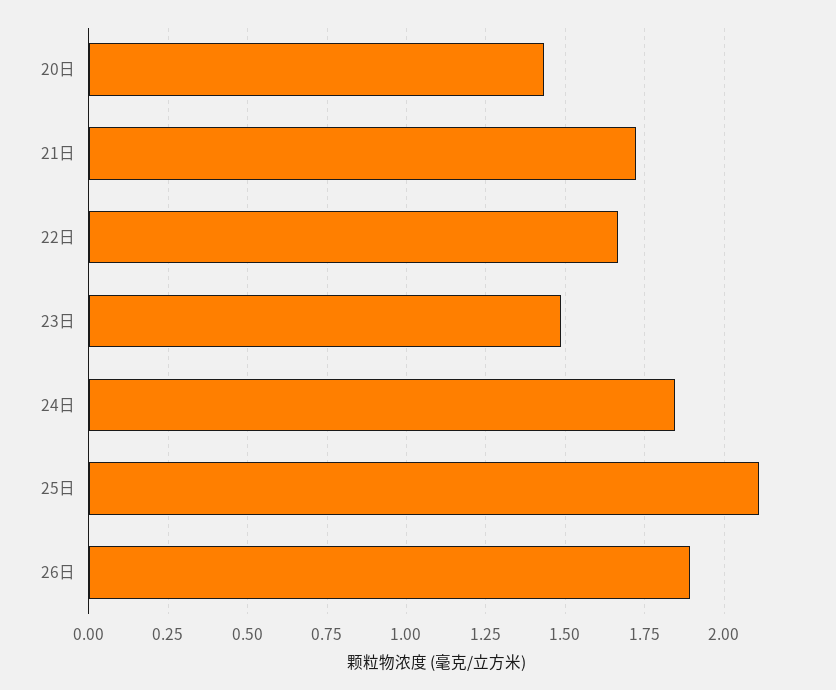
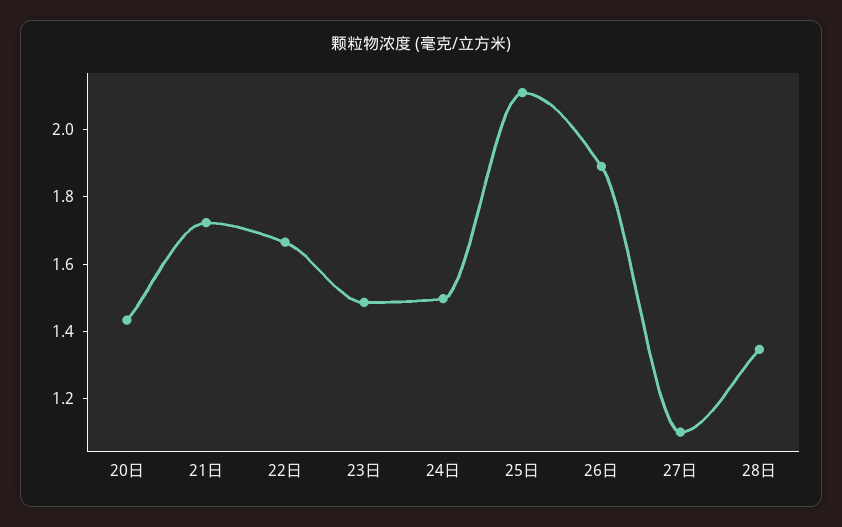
24日: 1.85 -> 1.5
27日: none -> 1.1
28日: none -> 1.35

